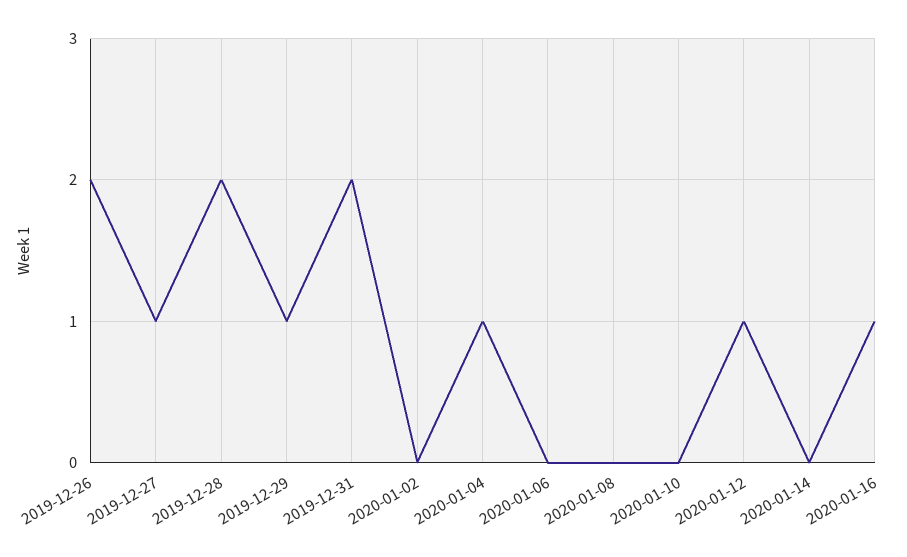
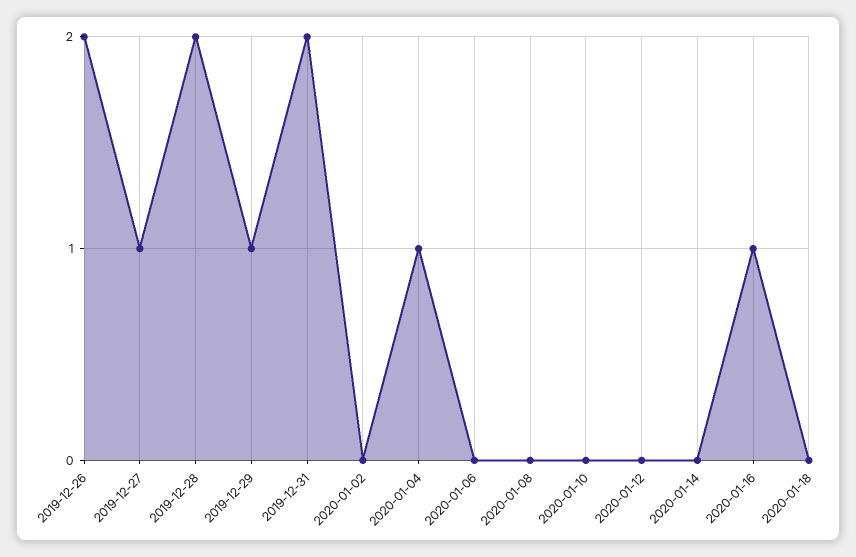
2020-01-12: 1 -> 0
2020-01-18: none -> 0

